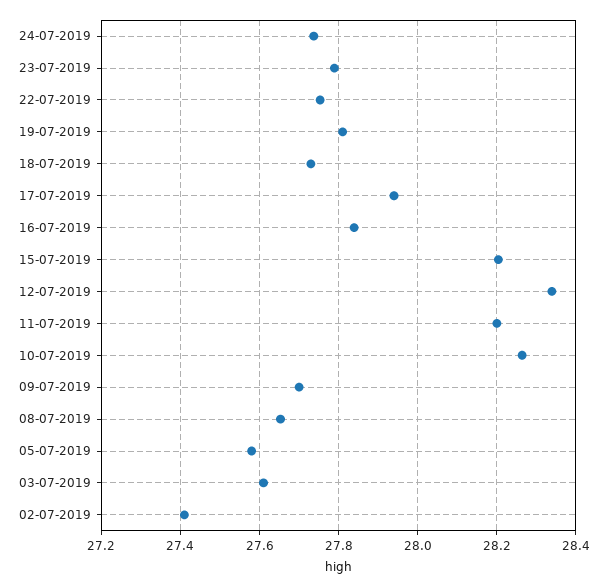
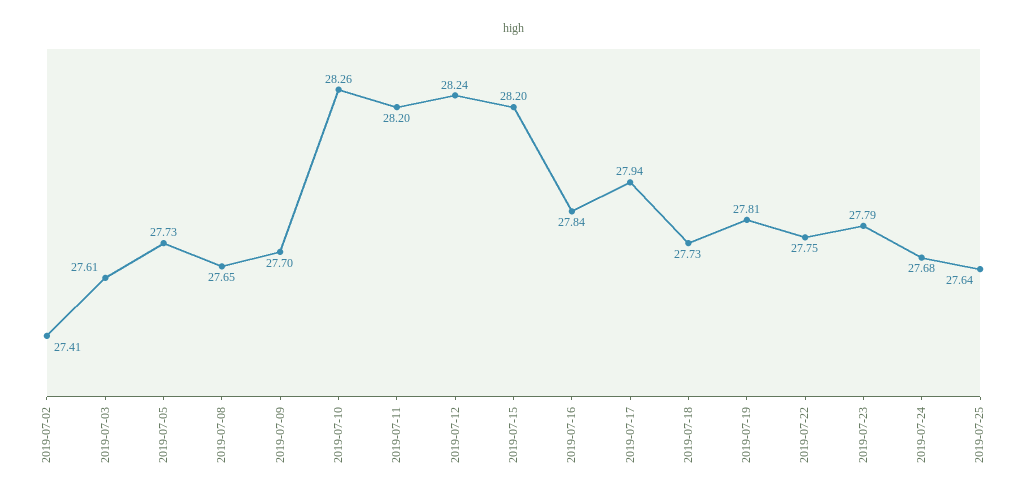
24-07-2019: 27.74 -> 27.68
12-07-2019: 28.34 -> 28.24
05-07-2019: 27.58 -> 27.73
2019-07-25: none -> 27.64

